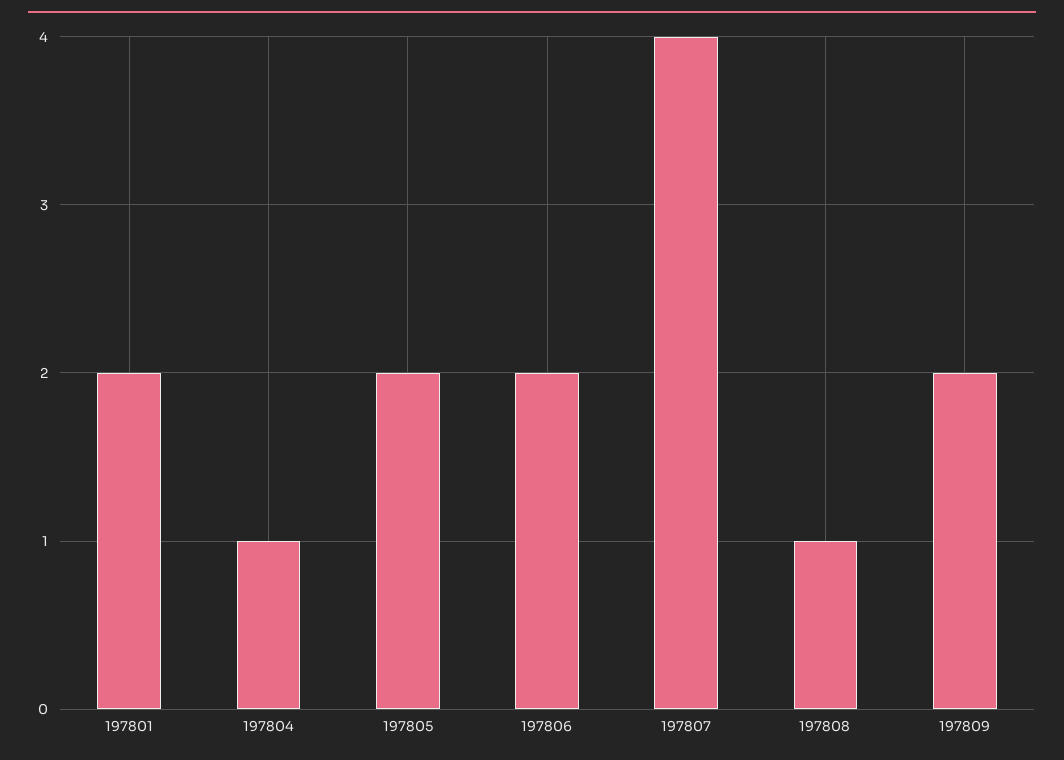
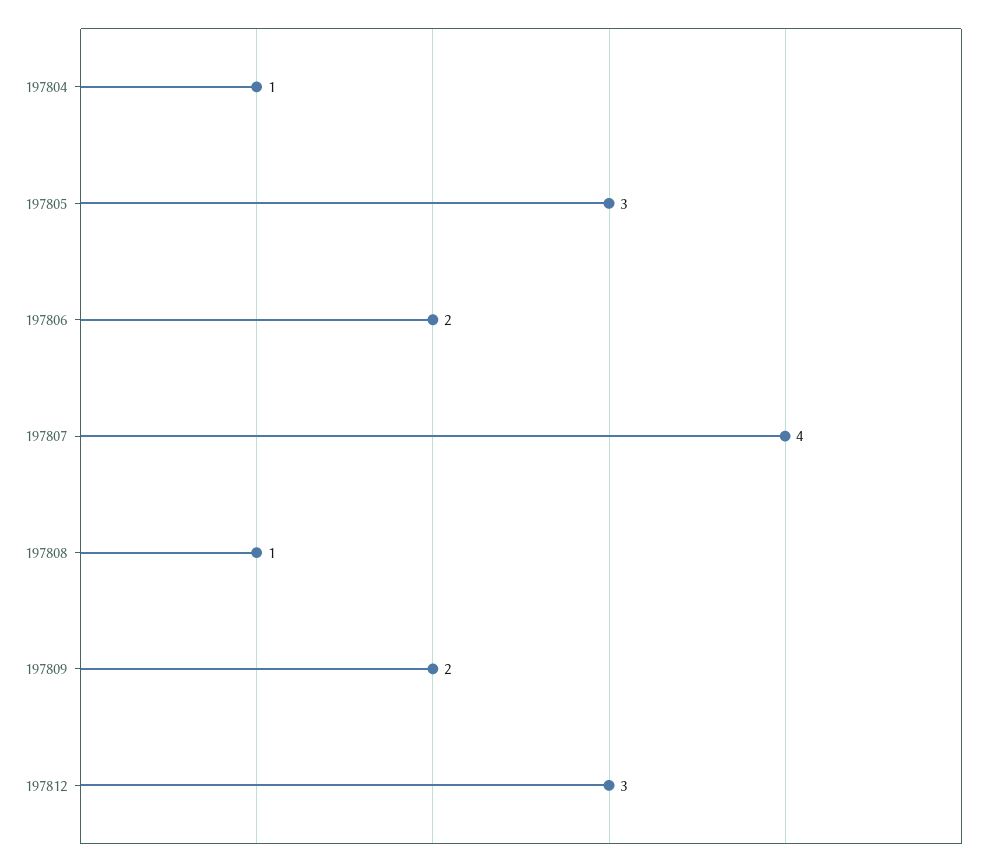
197801: 2 -> none
197805: 2 -> 3
197812: none -> 3

